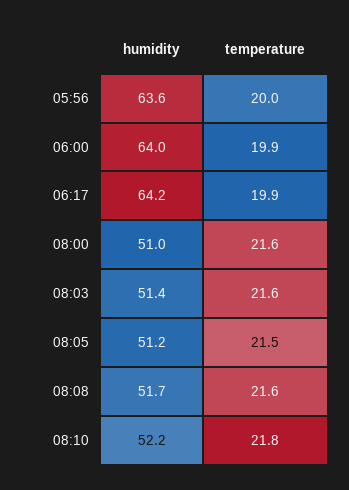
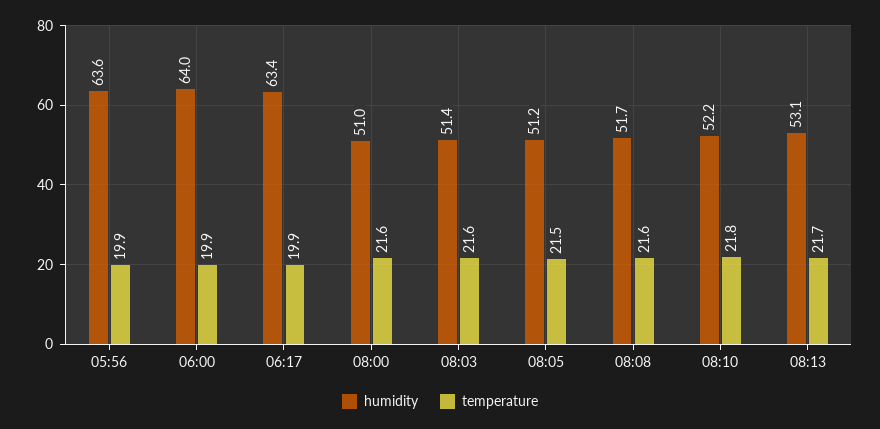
temperature, 05:56: 20 -> 19.9
humidity, 06:17: 64.2 -> 63.4
humidity, 08:13: none -> 53.1
temperature, 08:13: none -> 21.7

